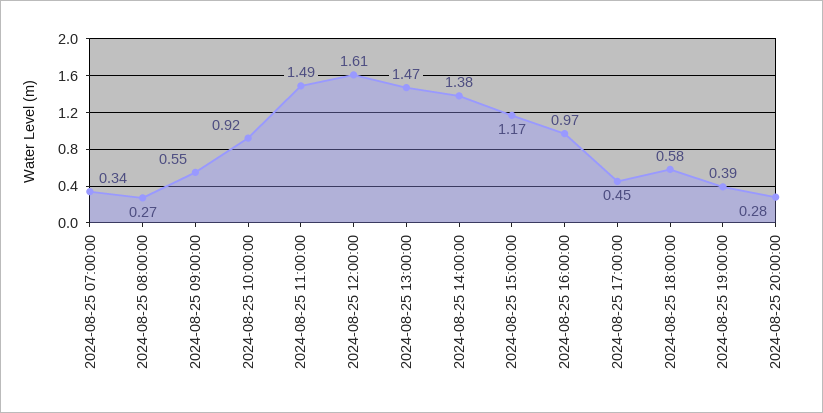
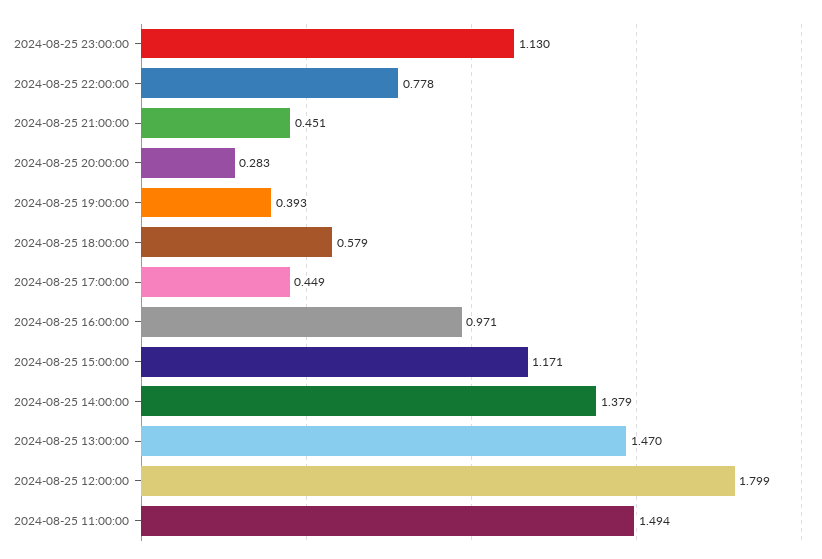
2024-08-25 07:00:00: 0.34 -> none
2024-08-25 08:00:00: 0.27 -> none
2024-08-25 09:00:00: 0.55 -> none
2024-08-25 10:00:00: 0.92 -> none
2024-08-25 12:00:00: 1.61 -> 1.799
2024-08-25 23:00:00: none -> 1.13
2024-08-25 22:00:00: none -> 0.778
2024-08-25 21:00:00: none -> 0.451

